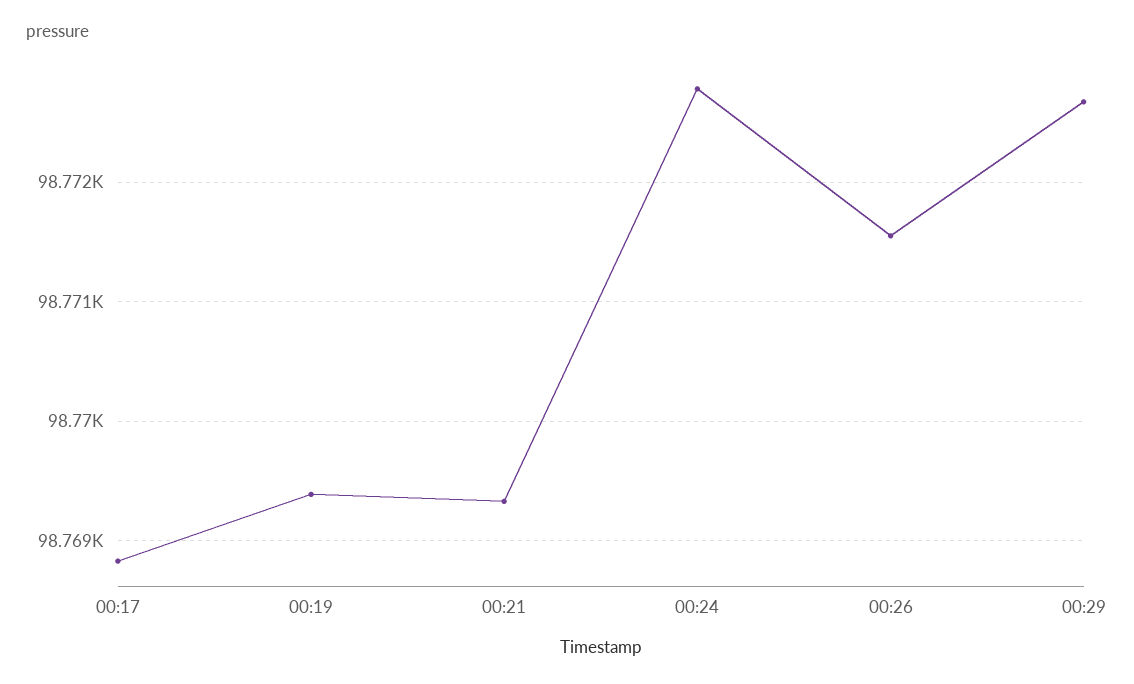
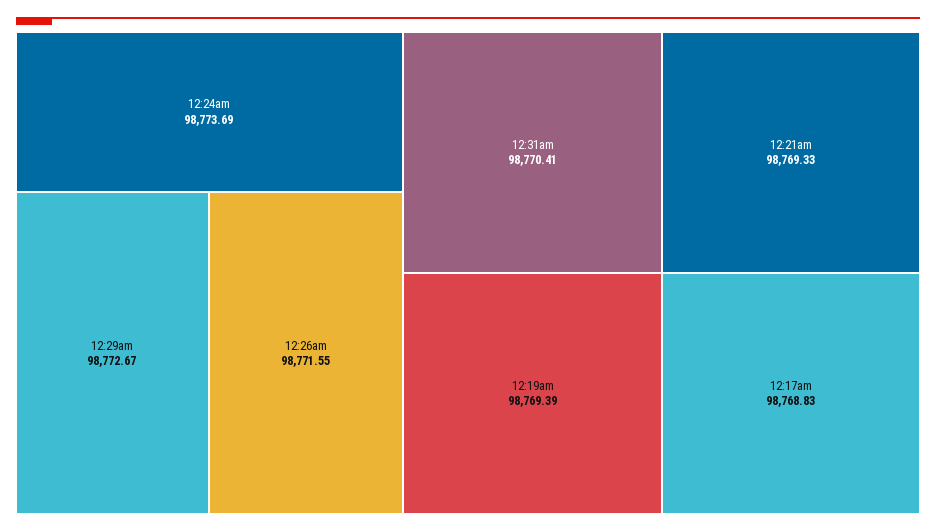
00:24: 98772.8 -> 98773.69
12:31am: none -> 98770.41

